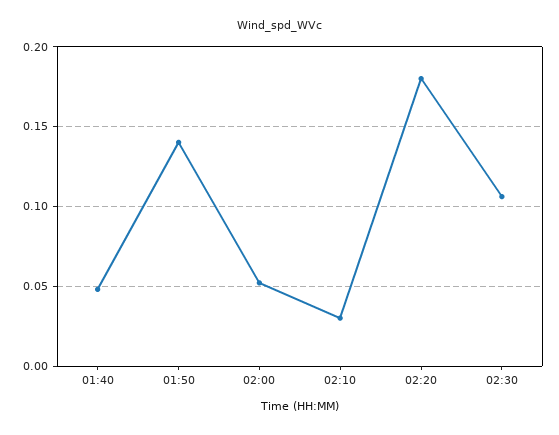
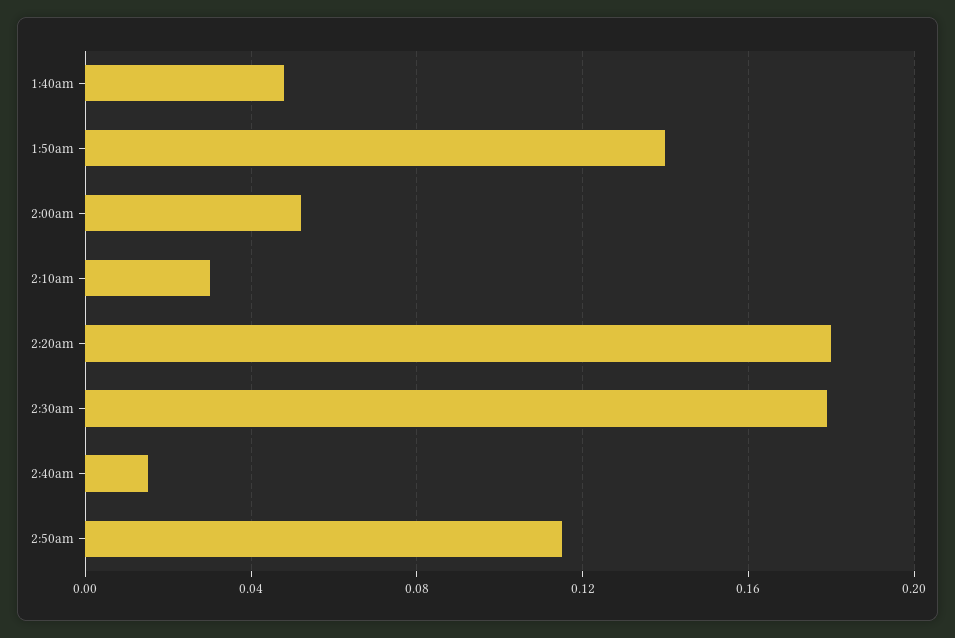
02:30: 0.105 -> 0.18
2:40am: none -> 0.015
2:50am: none -> 0.115

